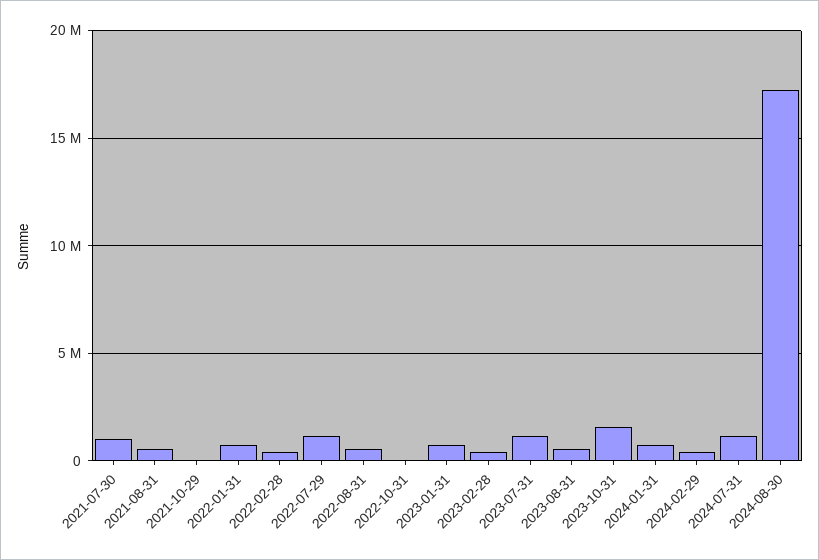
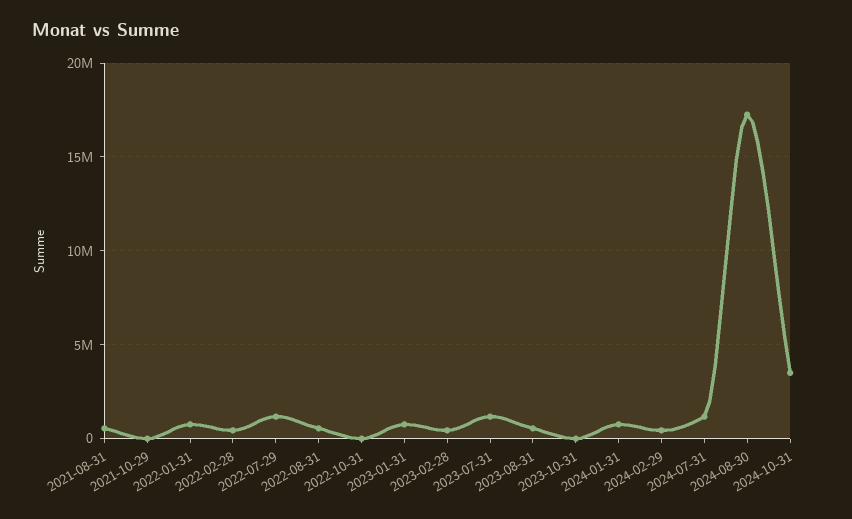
2021-07-30: 1000000 -> none
2023-10-31: 1500000 -> 0
2024-10-31: none -> 3500000

